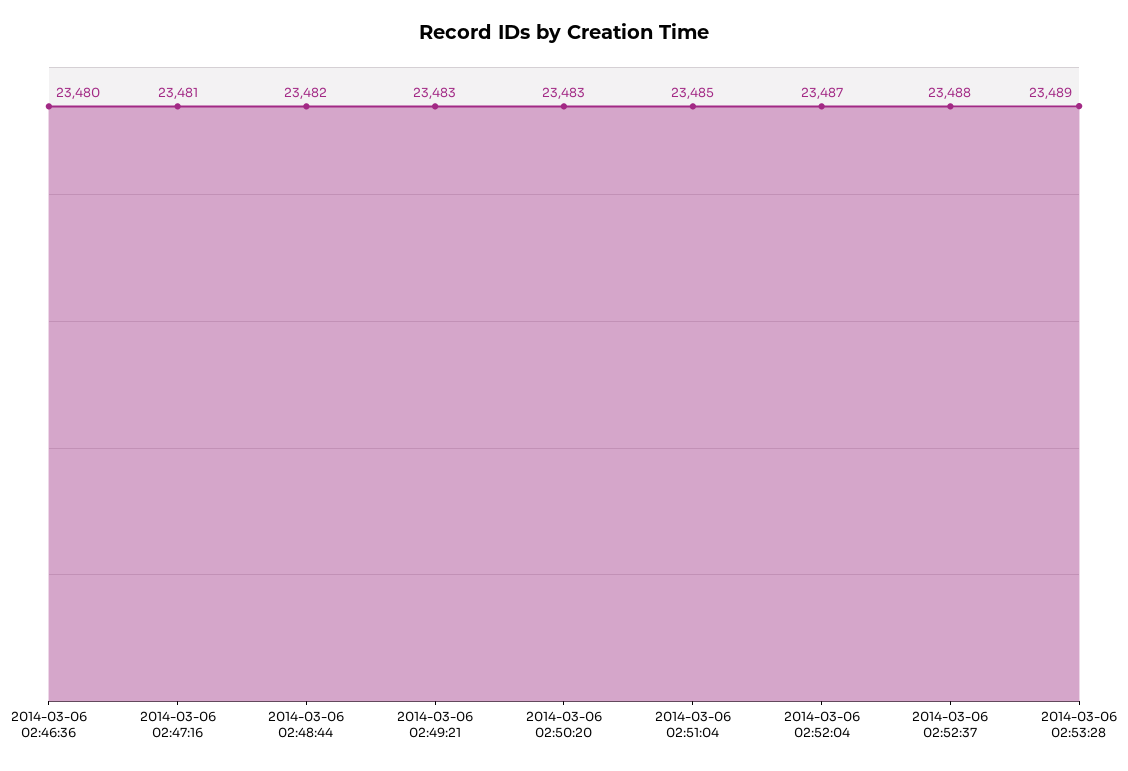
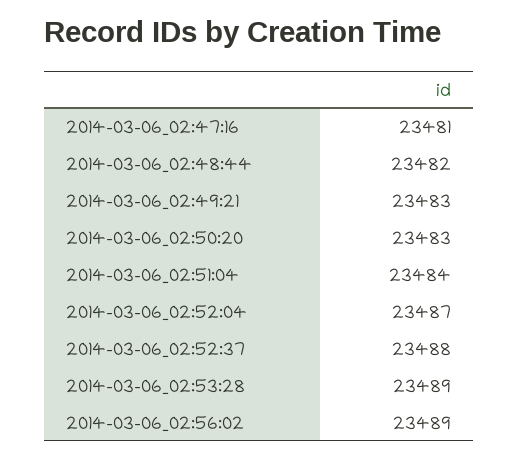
2014-03-06 02:46:36: 23480 -> none
2014-03-06 02:51:04: 23485 -> 23484
2014-03-06_02:56:02: none -> 23489

